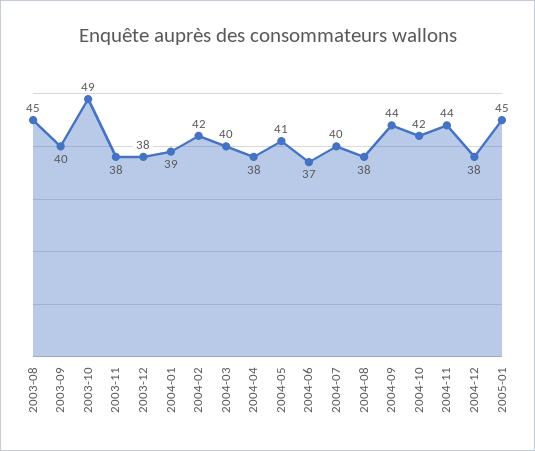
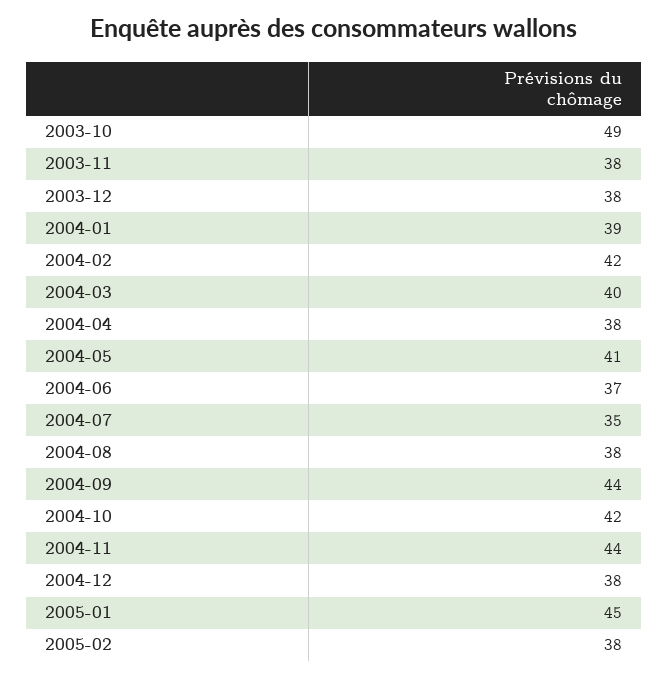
2003-08: 45 -> none
2003-09: 40 -> none
2004-07: 40 -> 35
2005-02: none -> 38

